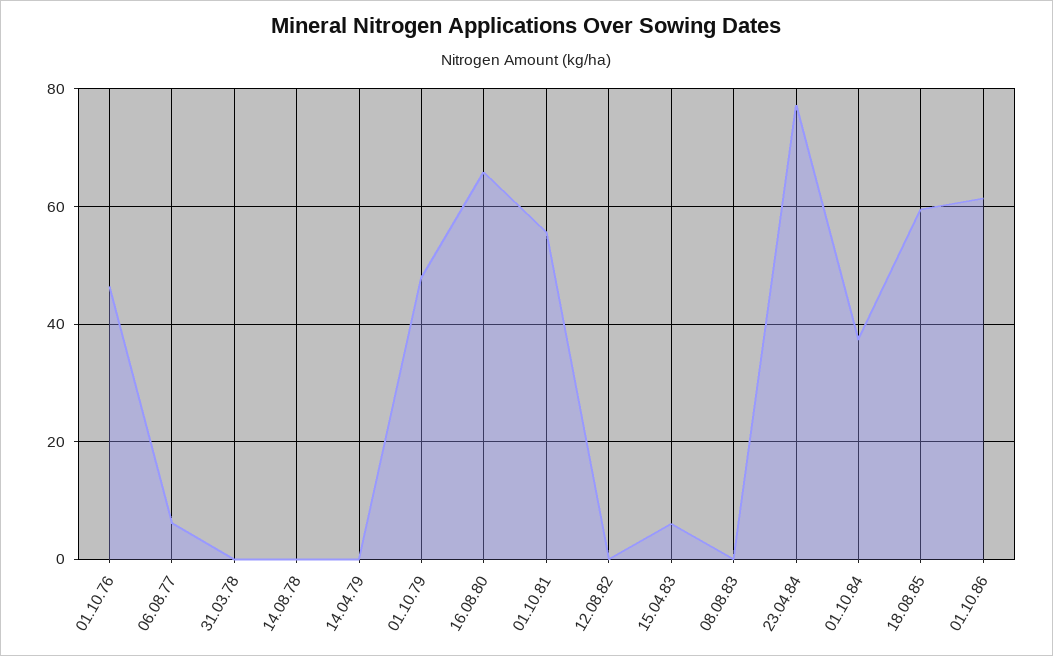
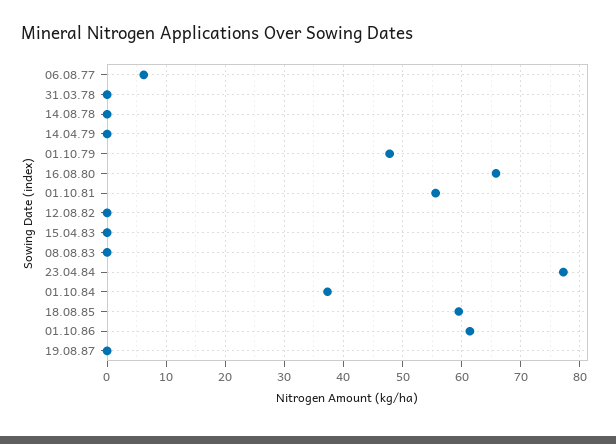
01.10.76: 46 -> none
15.04.83: 6 -> 0
19.08.87: none -> 0

